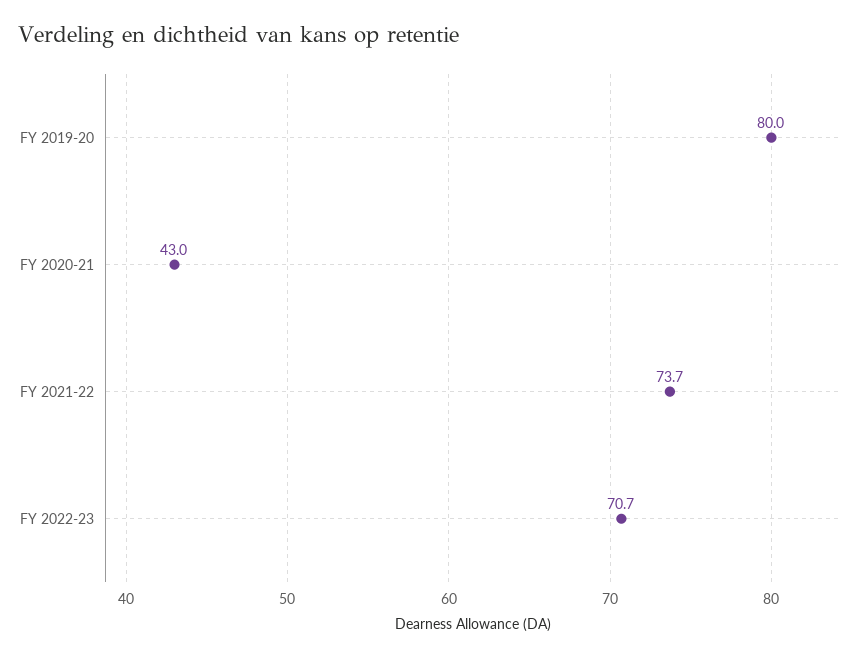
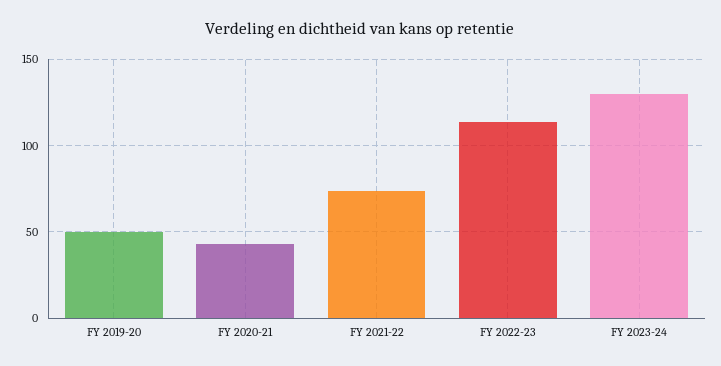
FY 2019-20: 80 -> 50
FY 2022-23: 70.7 -> 115
FY 2023-24: none -> 130

